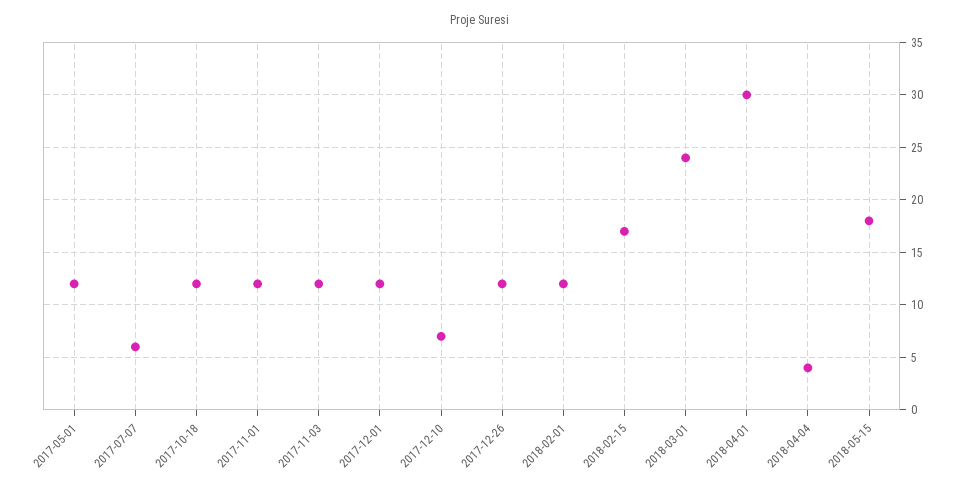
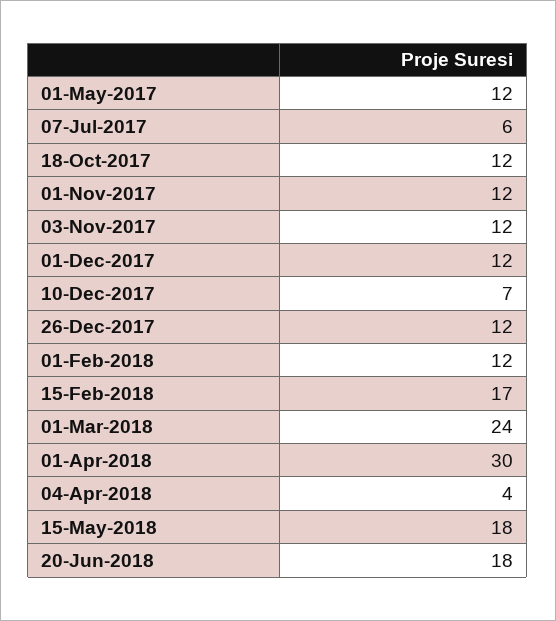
20-Jun-2018: none -> 18

